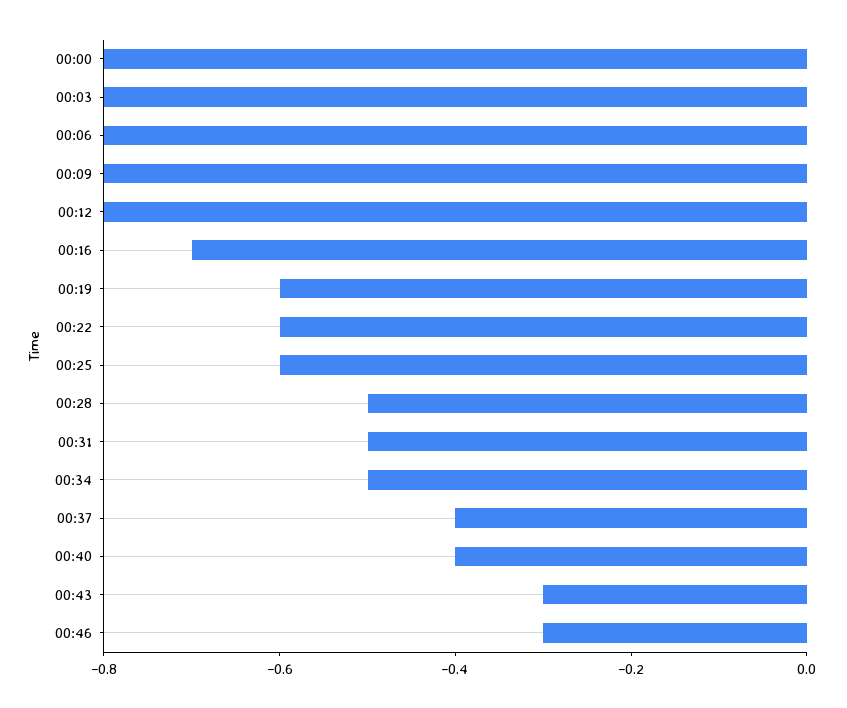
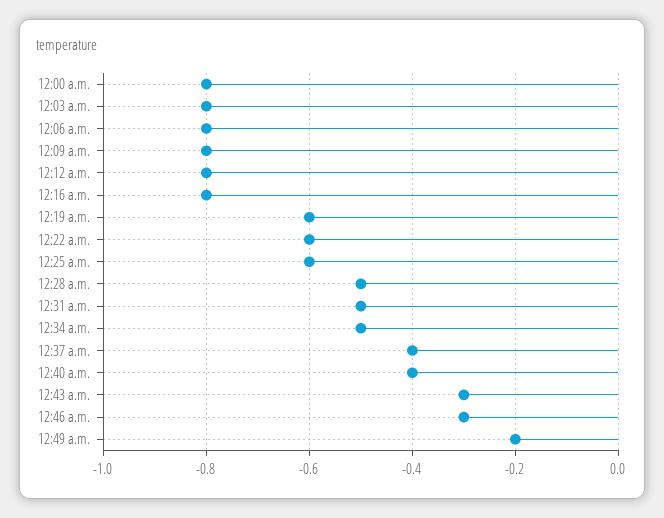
00:16: -0.7 -> -0.8
12:49 a.m.: none -> -0.2

